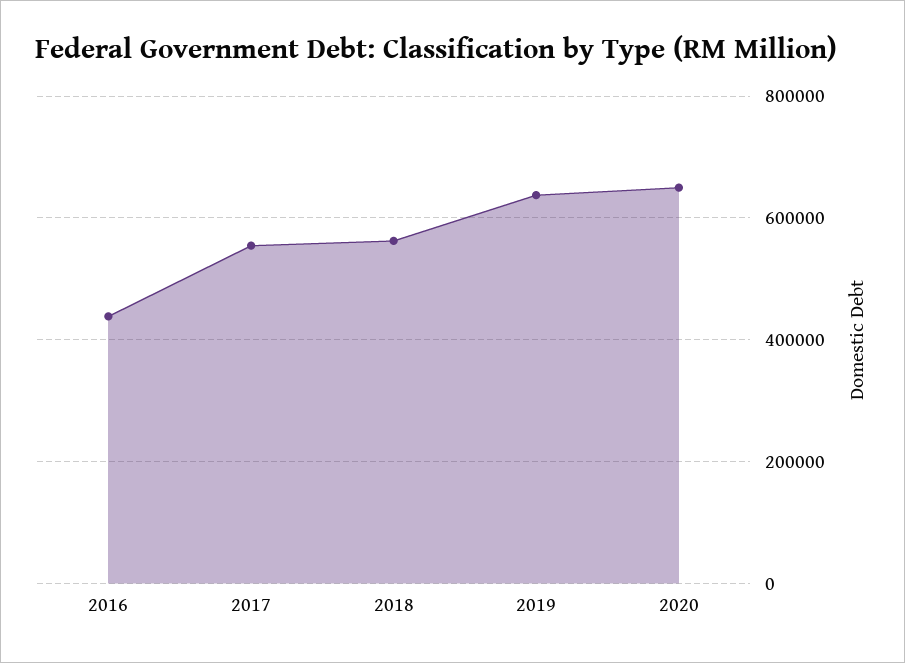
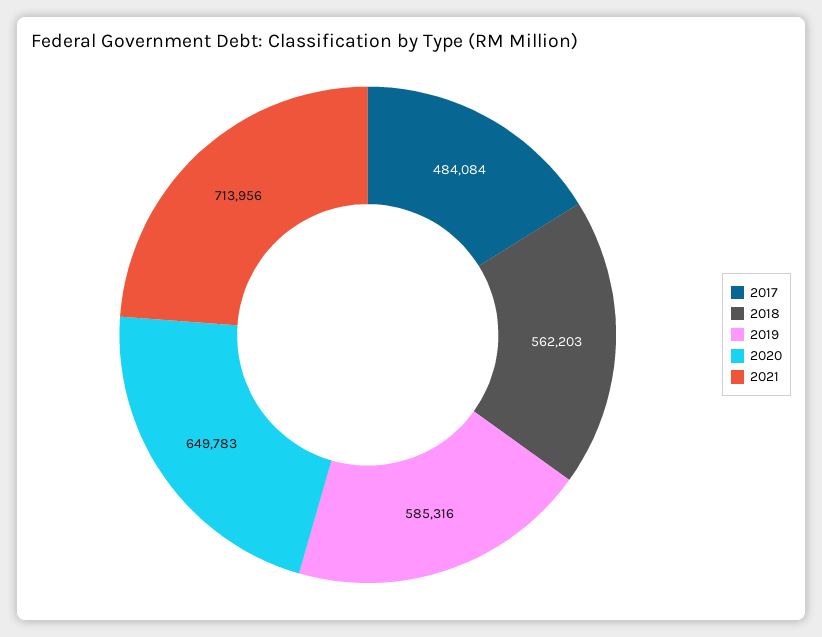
2016: 440000 -> none
2017: 560000 -> 484084
2019: 640000 -> 585316
2021: none -> 713956

